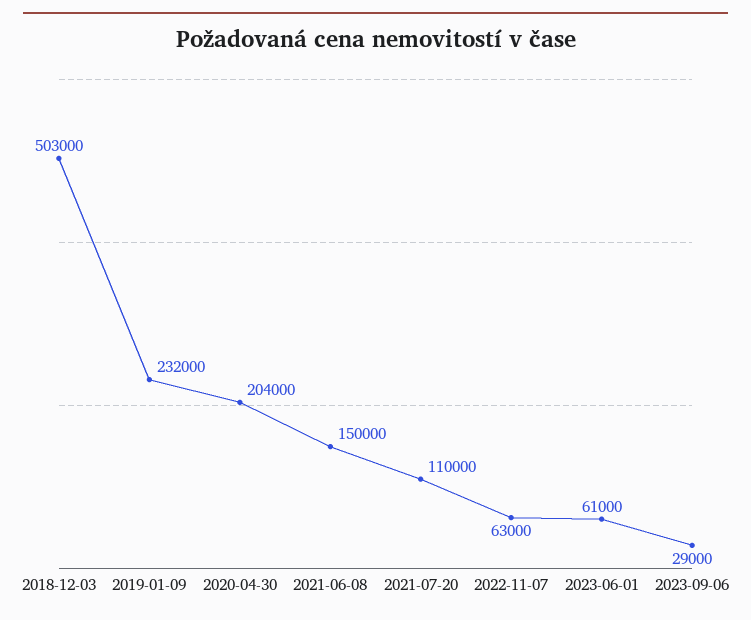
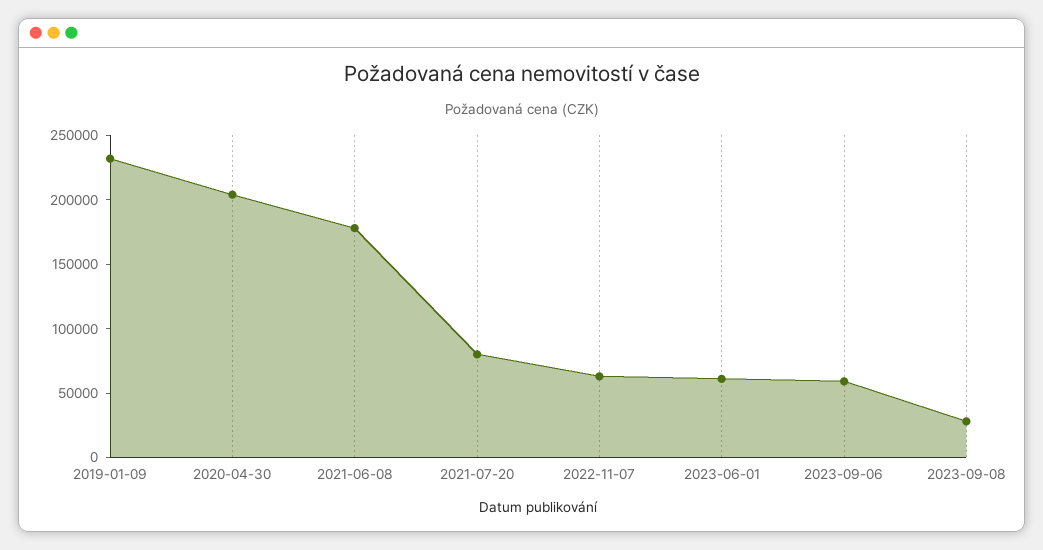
2018-12-03: 503000 -> none
2021-06-08: 150000 -> 180000
2021-07-20: 110000 -> 80000
2023-09-06: 29000 -> 60000
2023-09-08: none -> 30000

